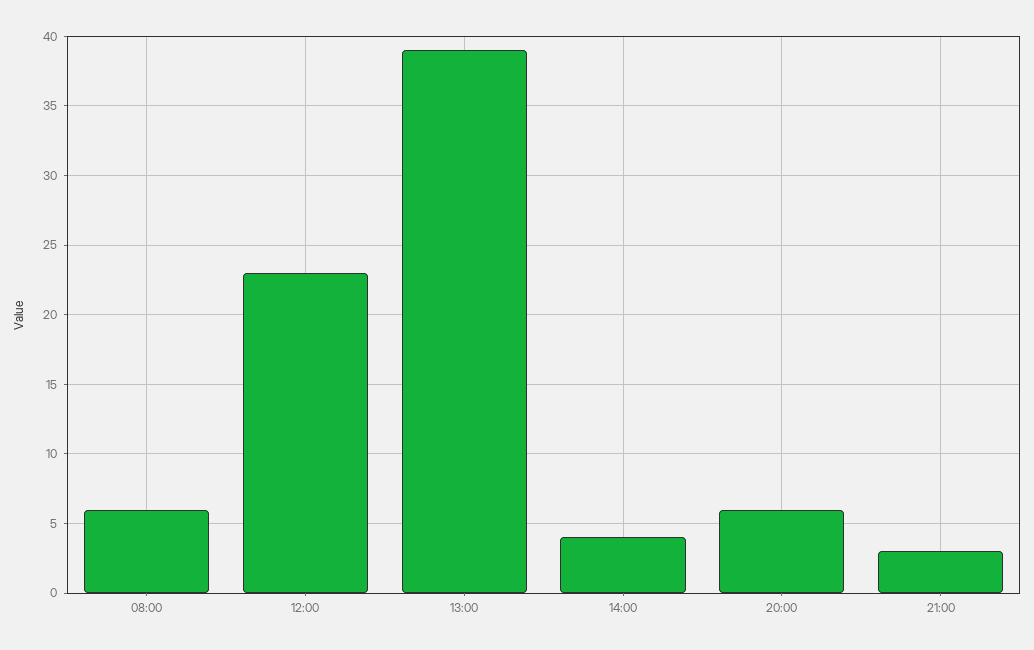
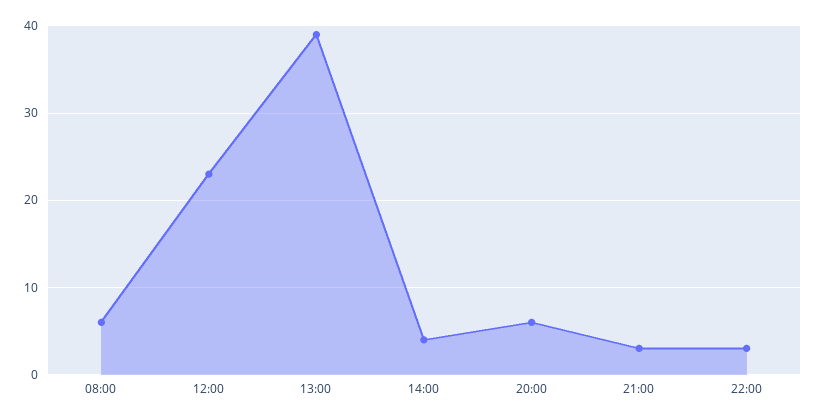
22:00: none -> 3

